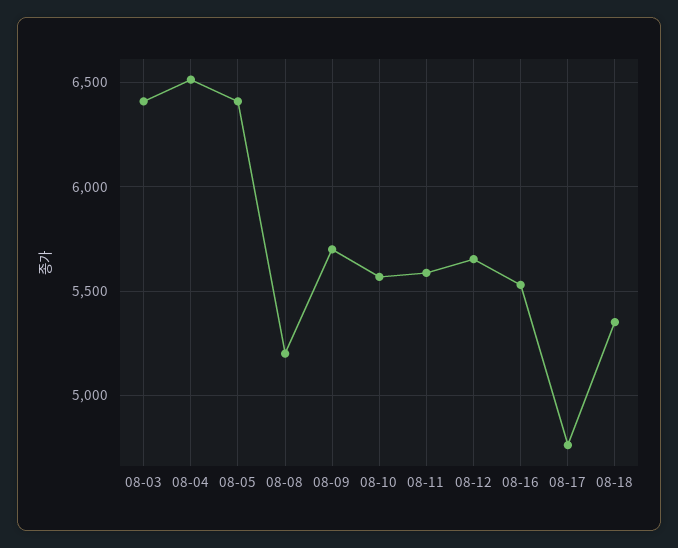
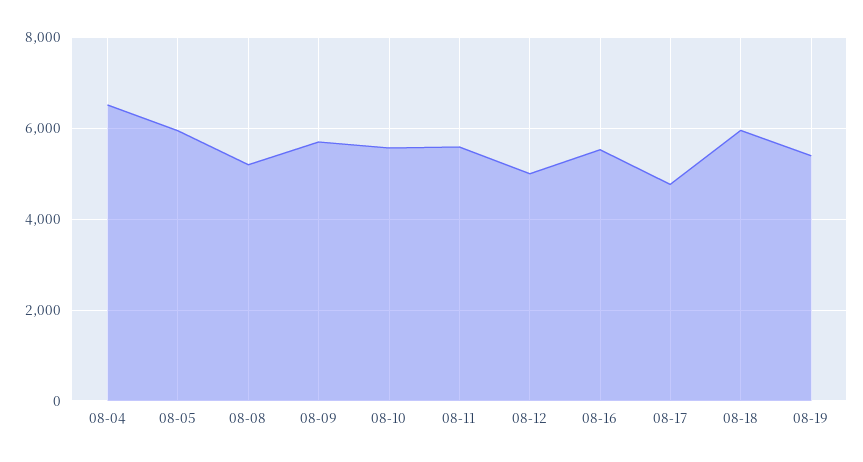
08-03: 6400 -> none
08-05: 6400 -> 6000
08-12: 5650 -> 5000
08-18: 5350 -> 6000
08-19: none -> 5400

